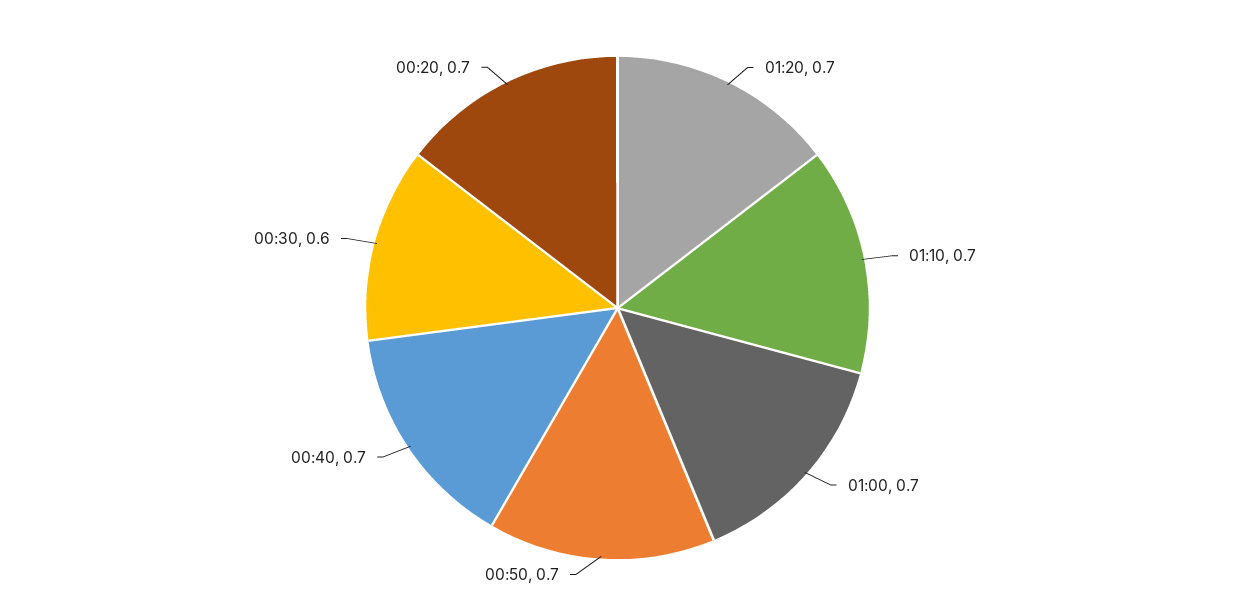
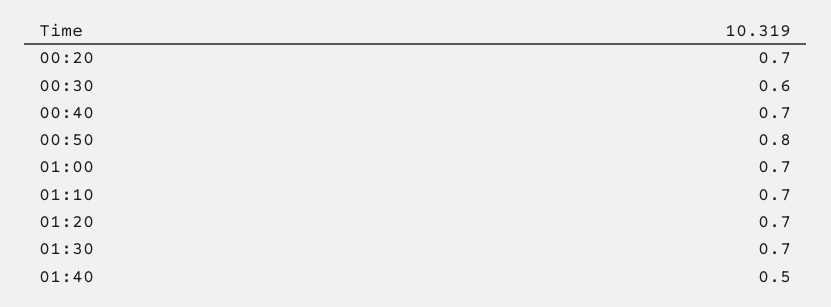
00:50: 0.7 -> 0.8
01:30: none -> 0.7
01:40: none -> 0.5

